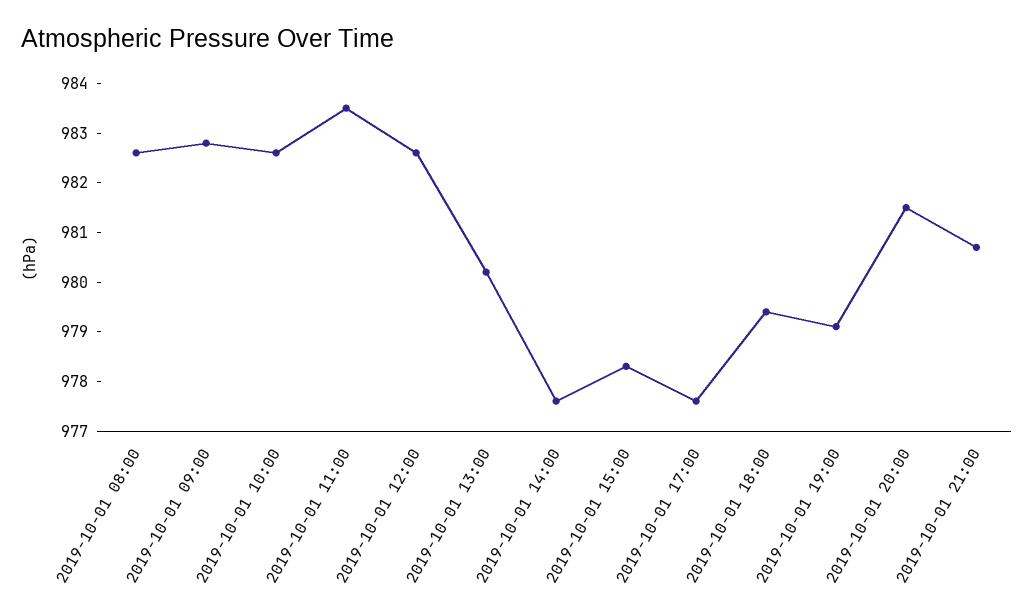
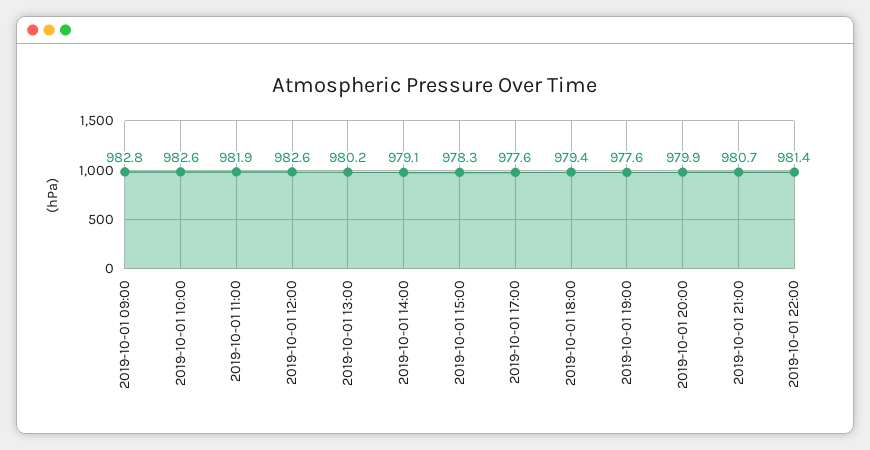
2019-10-01 08:00: 982.5 -> none
2019-10-01 11:00: 983.5 -> 981.9
2019-10-01 14:00: 977.5 -> 979.1
2019-10-01 19:00: 979 -> 977.6
2019-10-01 20:00: 981.5 -> 979.9
2019-10-01 22:00: none -> 981.4

